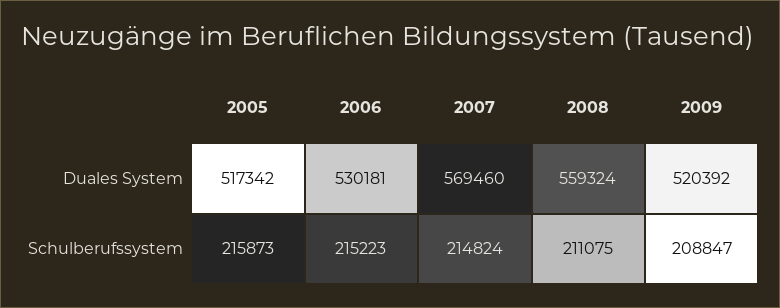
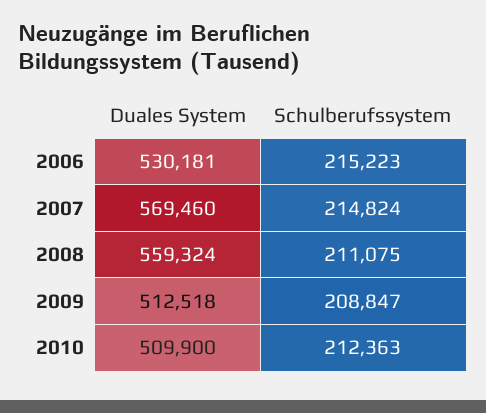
2005, Duales System: 517342 -> none
2009, Duales System: 520392 -> 512518
2005, Schulberufssystem: 215873 -> none
2010, Duales System: none -> 509900
2010, Schulberufssystem: none -> 212363

